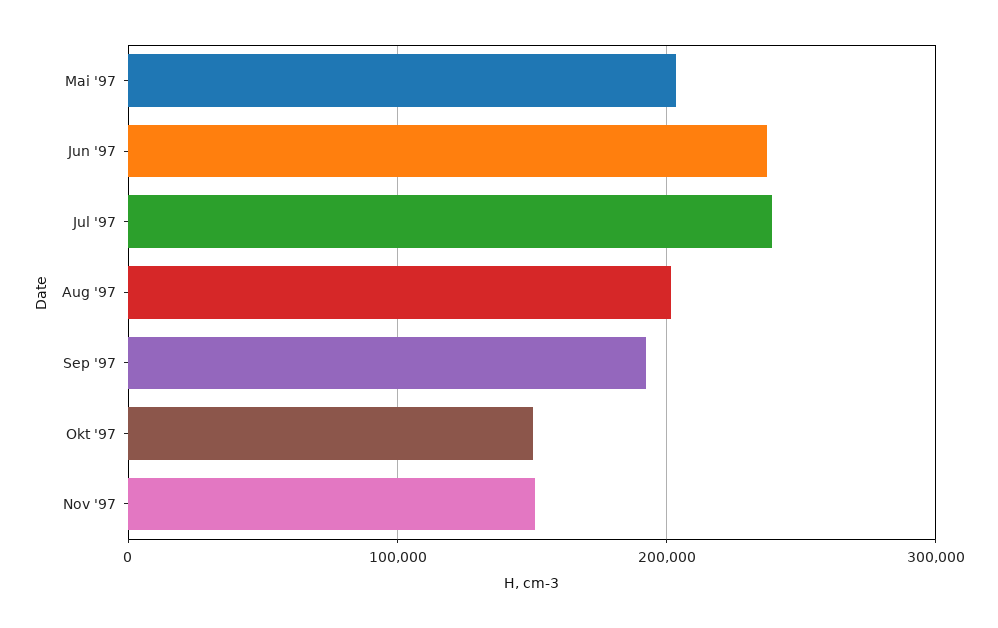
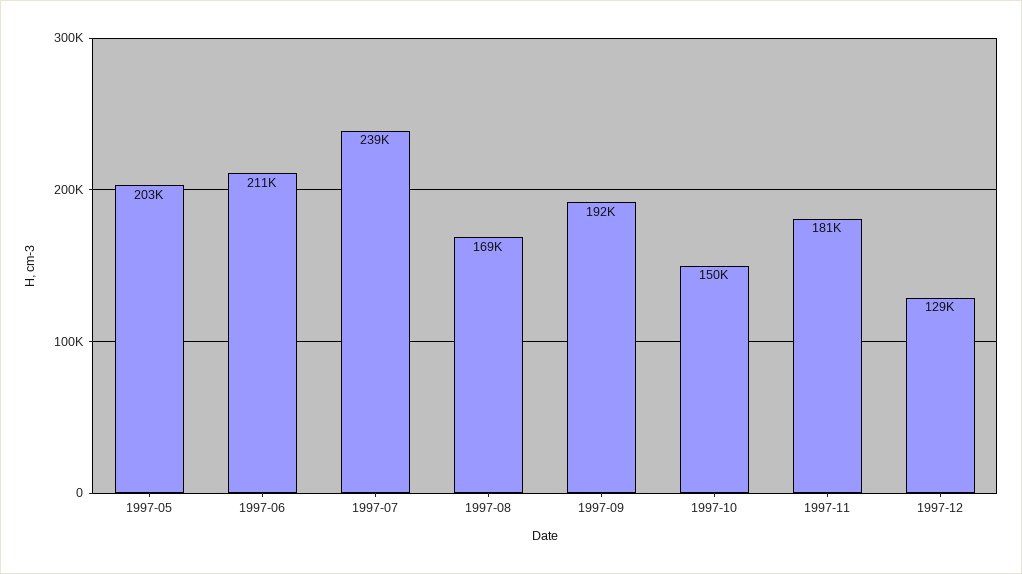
Jun '97: 240000 -> 211000
Aug '97: 200000 -> 169000
Nov '97: 150000 -> 181000
1997-12: none -> 129000

